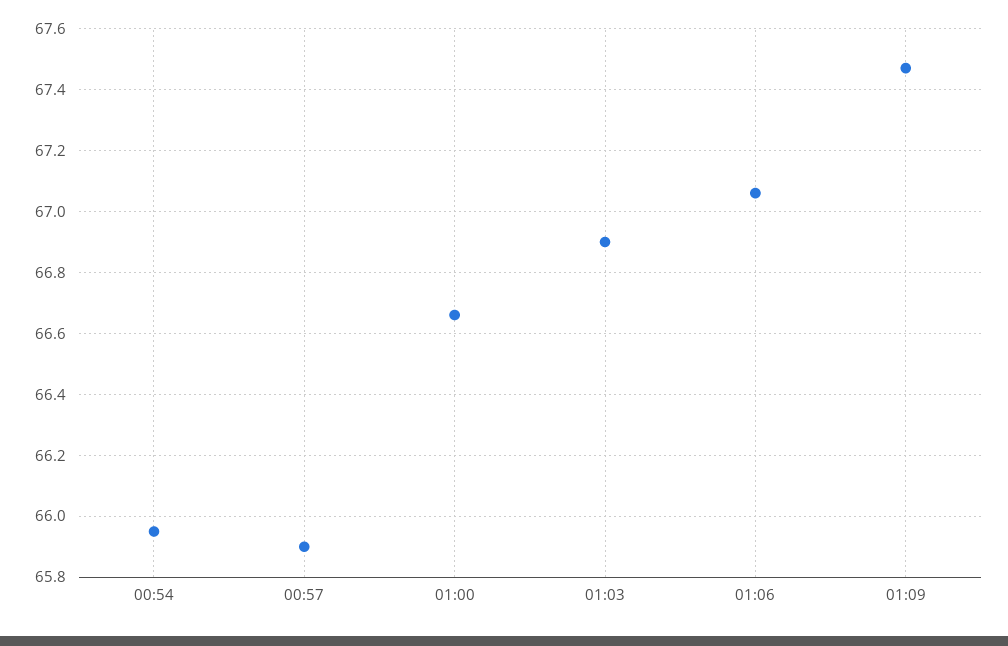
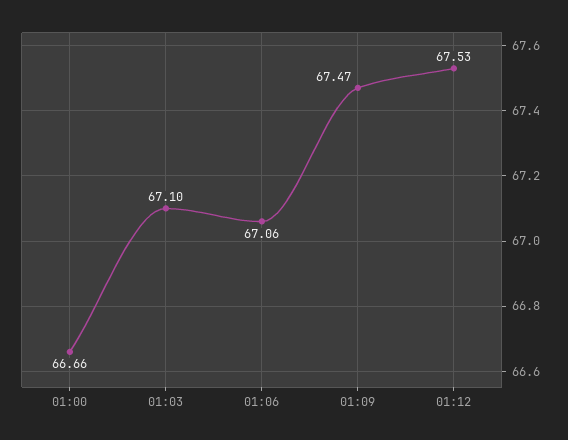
00:54: 65.95 -> none
00:57: 65.9 -> none
01:03: 66.9 -> 67.1
01:12: none -> 67.53

